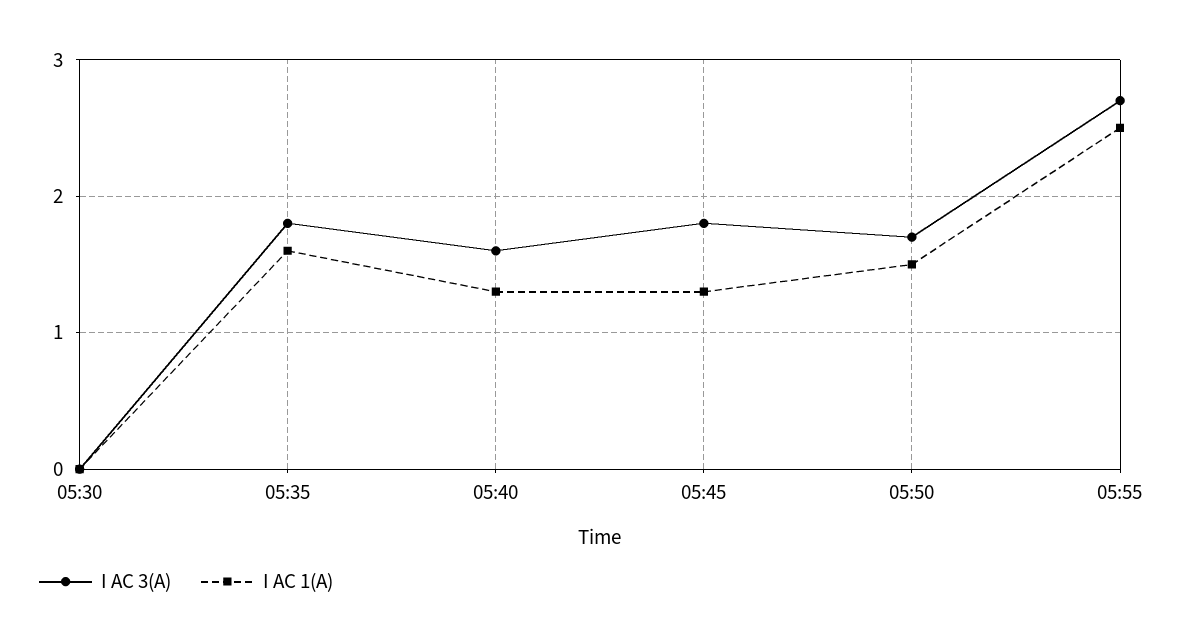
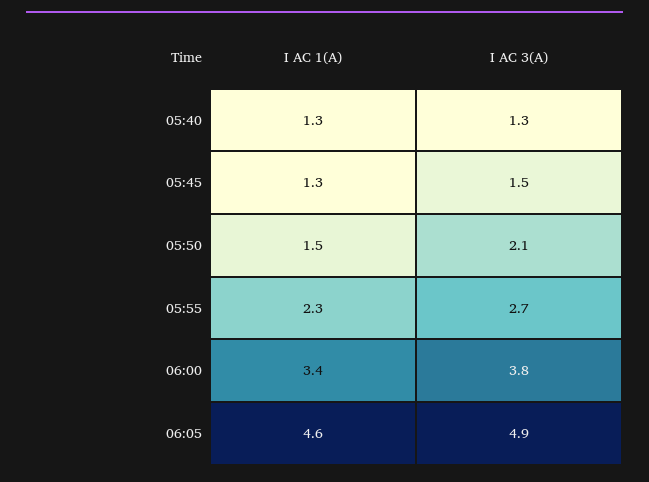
I AC 3(A), 05:30: 0 -> none
I AC 1(A), 05:30: 0 -> none
I AC 3(A), 05:35: 1.8 -> none
I AC 1(A), 05:35: 1.6 -> none
I AC 3(A), 05:40: 1.6 -> 1.3
I AC 3(A), 05:45: 1.8 -> 1.5
I AC 3(A), 05:50: 1.7 -> 2.1
I AC 1(A), 05:55: 2.5 -> 2.3
I AC 1(A), 06:00: none -> 3.4
I AC 3(A), 06:00: none -> 3.8
I AC 1(A), 06:05: none -> 4.6
I AC 3(A), 06:05: none -> 4.9

